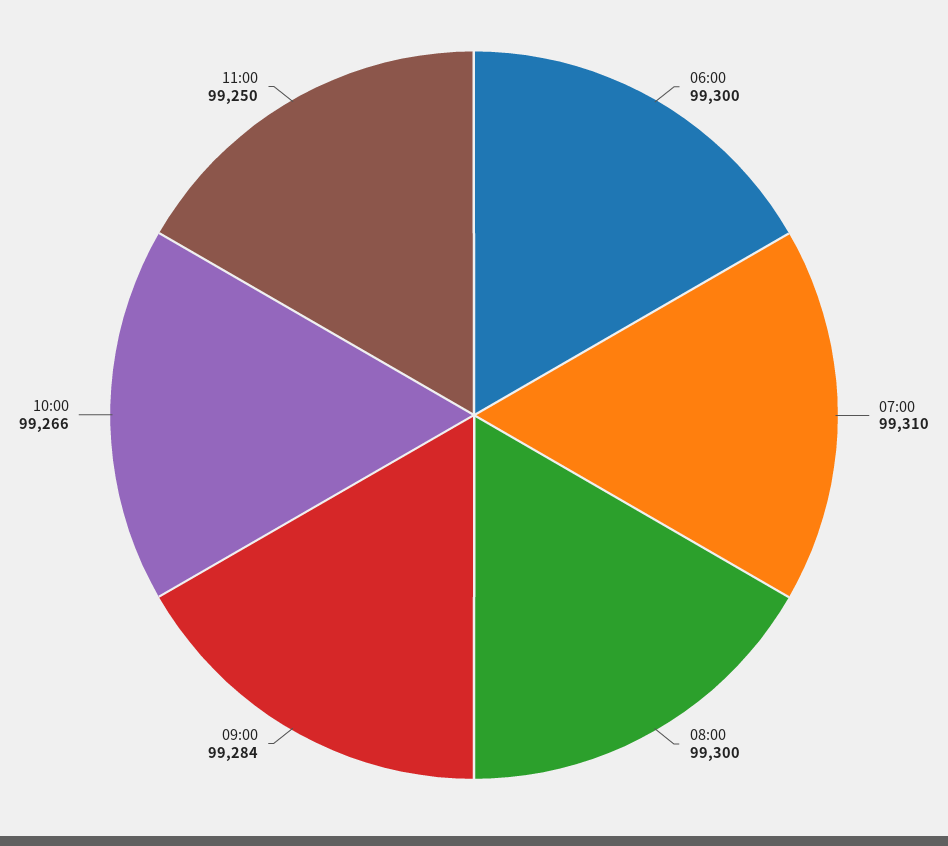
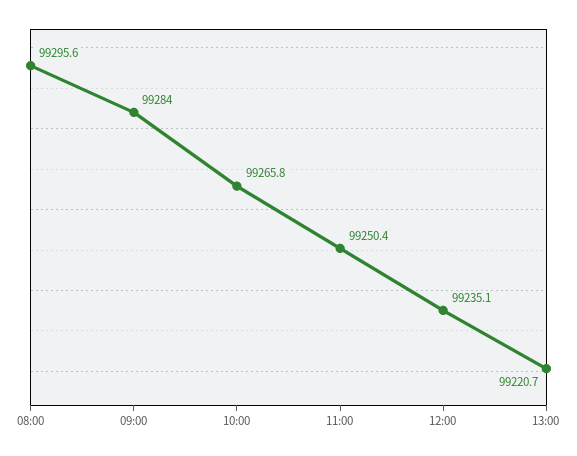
06:00: 99300 -> none
07:00: 99310 -> none
08:00: 99300 -> 99295.6
12:00: none -> 99235.1
13:00: none -> 99220.7

